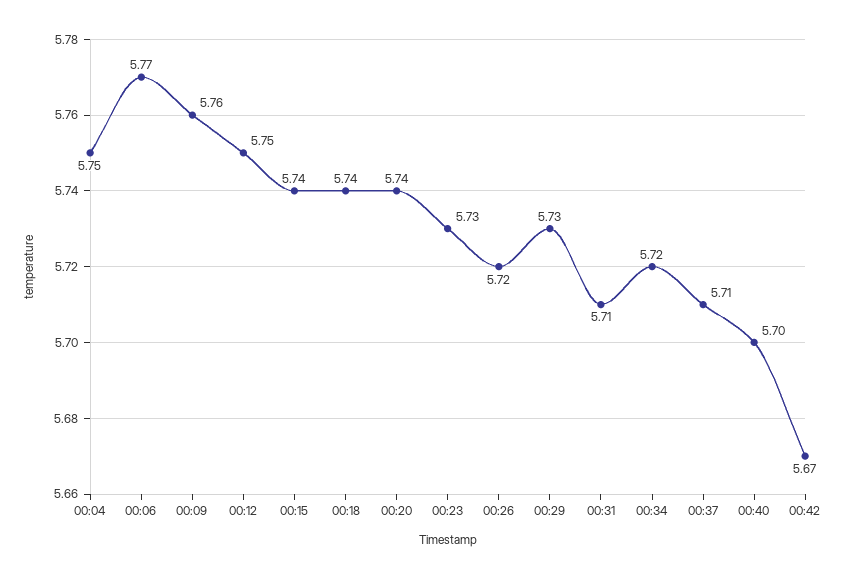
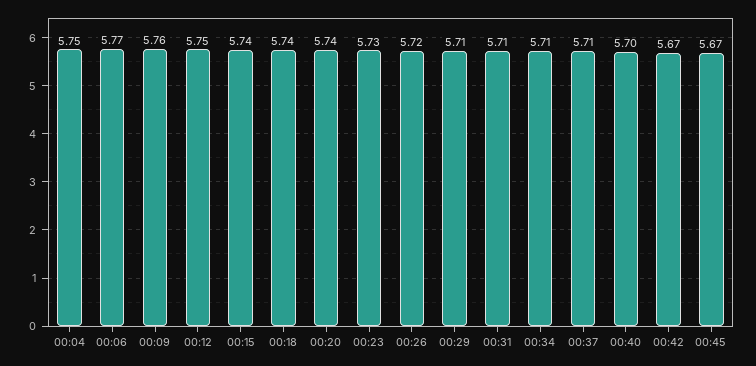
00:29: 5.73 -> 5.71
00:34: 5.72 -> 5.71
00:45: none -> 5.67

